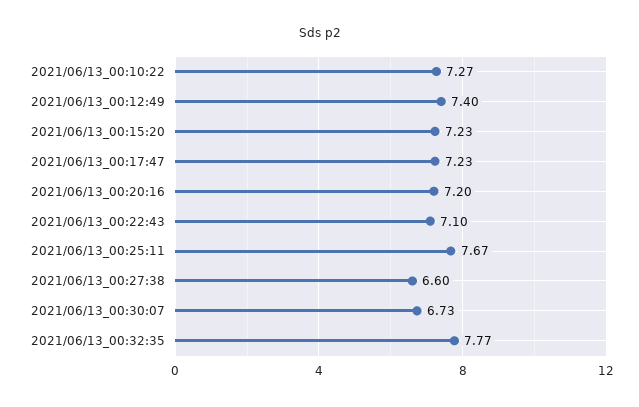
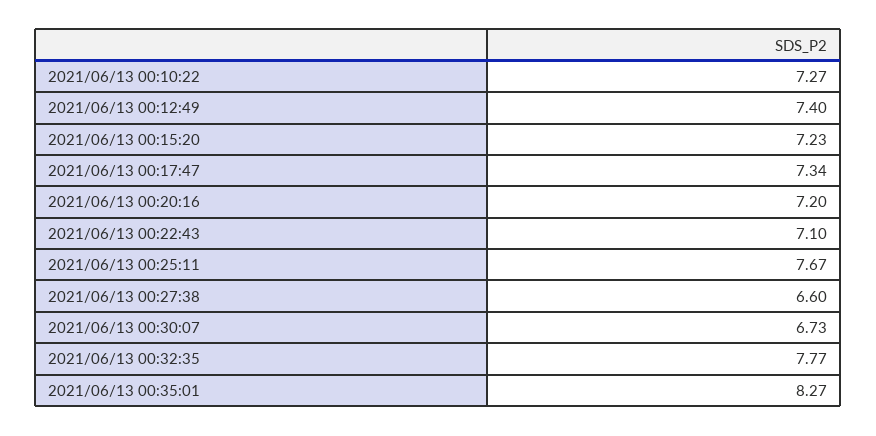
2021/06/13_00:17:47: 7.23 -> 7.34
2021/06/13 00:35:01: none -> 8.27

